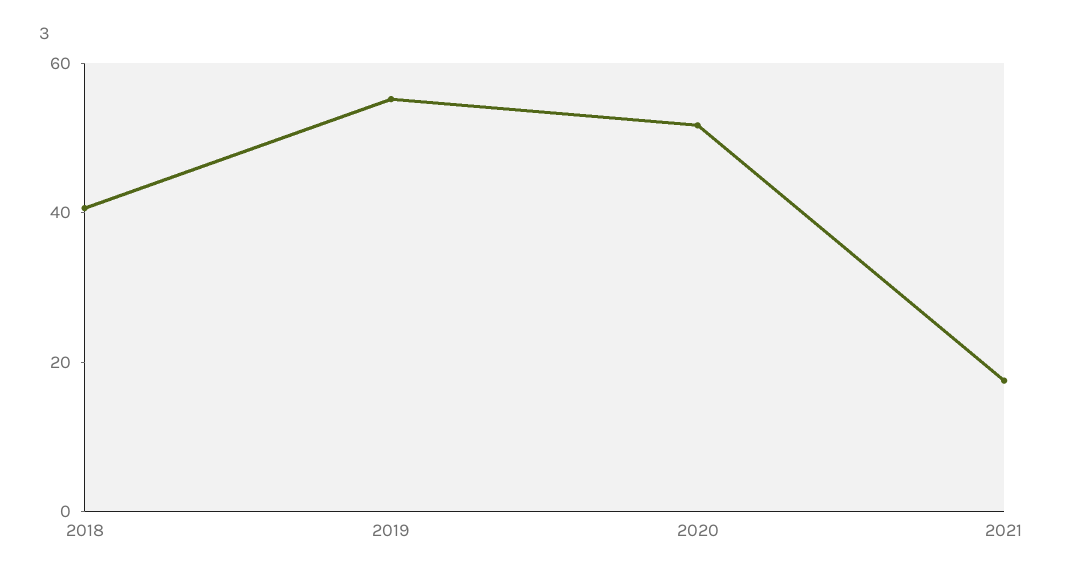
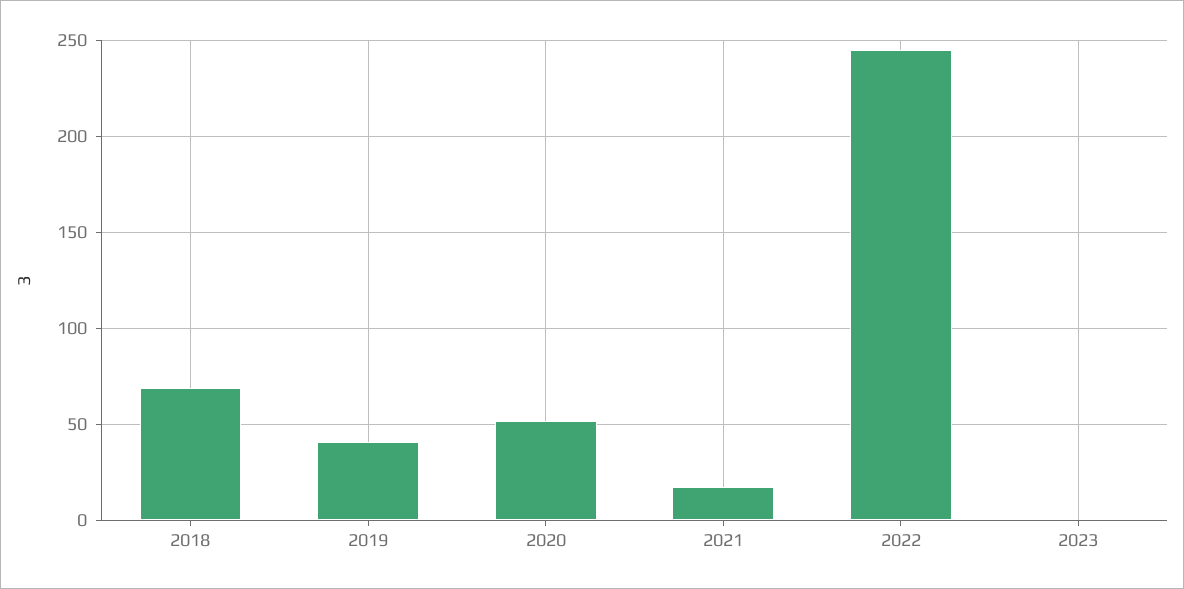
2018: 40 -> 70
2019: 55 -> 40
2022: none -> 245
2023: none -> 0

